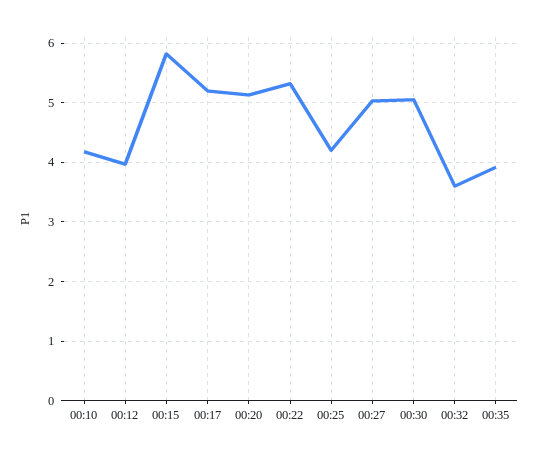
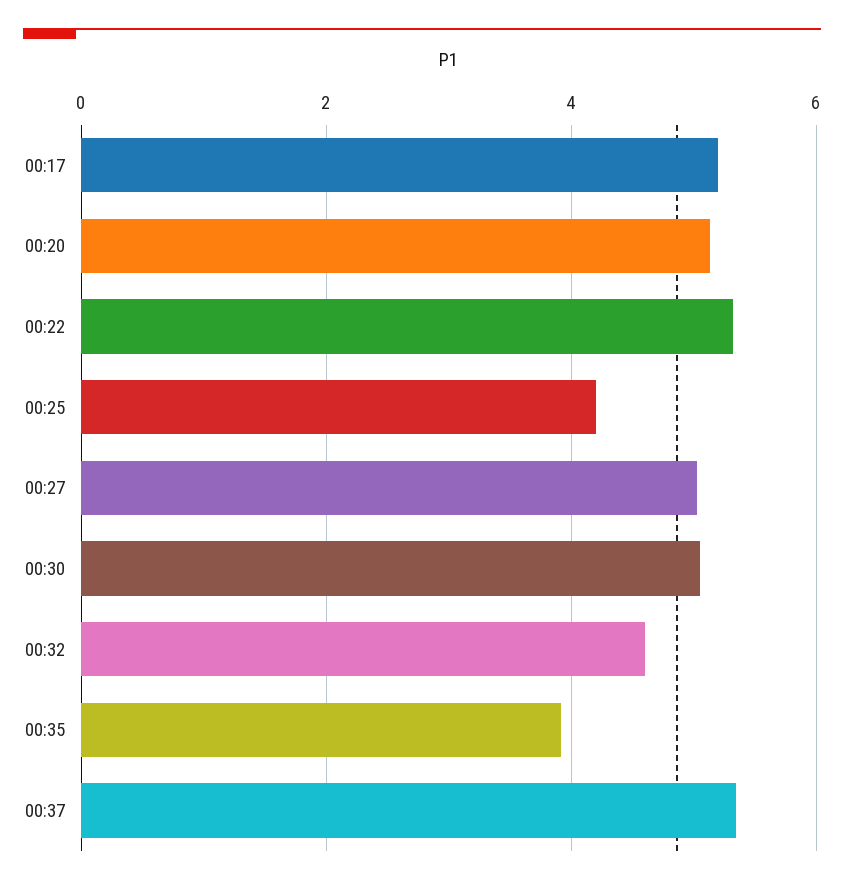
00:10: 4.2 -> none
00:12: 4 -> none
00:15: 5.8 -> none
00:32: 3.6 -> 4.6
00:37: none -> 5.4

